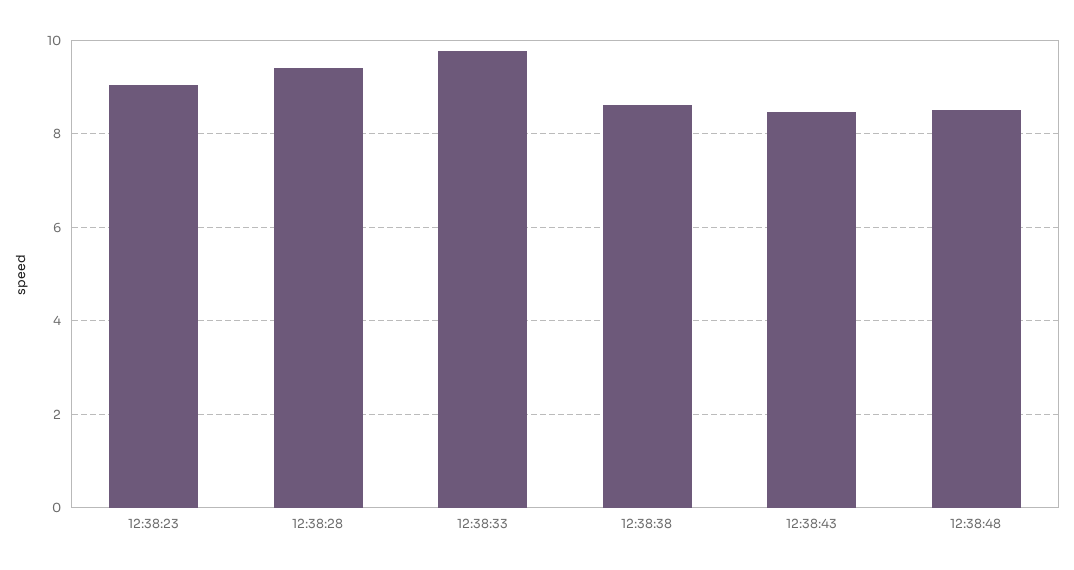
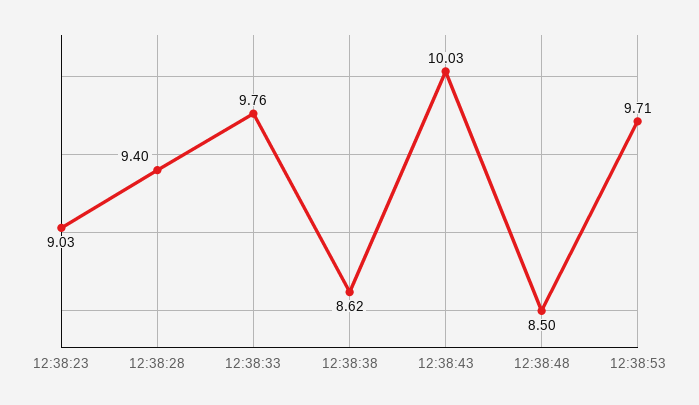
12:38:43: 8.4 -> 10.03
12:38:53: none -> 9.71

